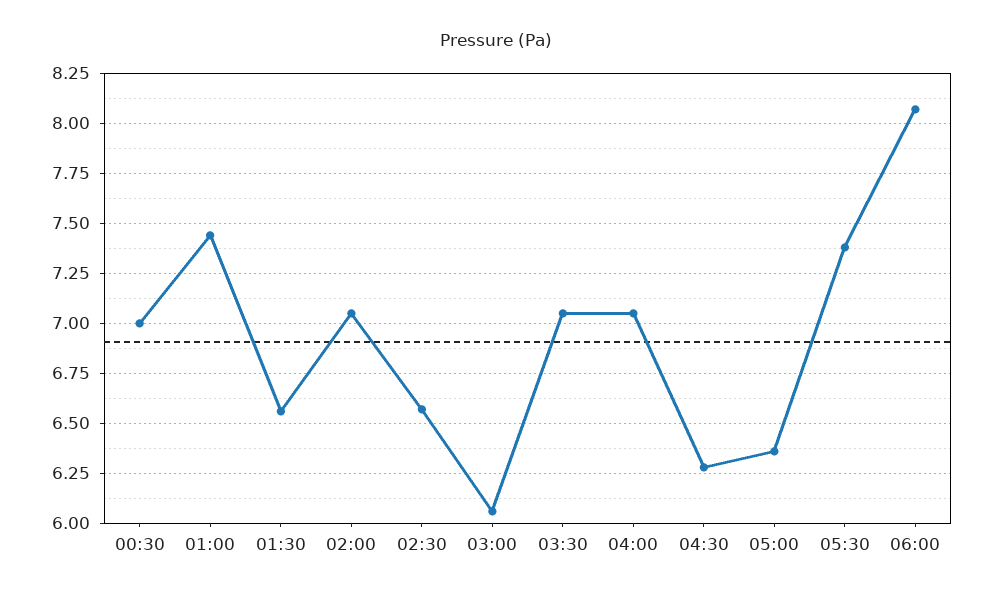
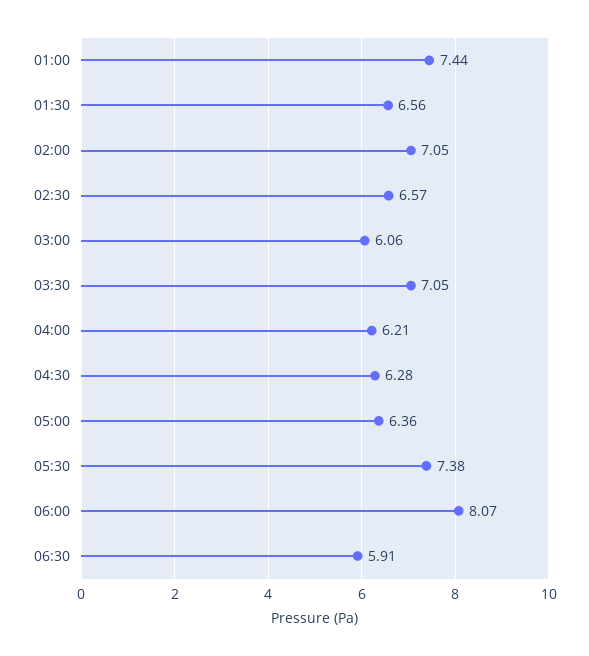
00:30: 7 -> none
04:00: 7.05 -> 6.21
06:30: none -> 5.91

